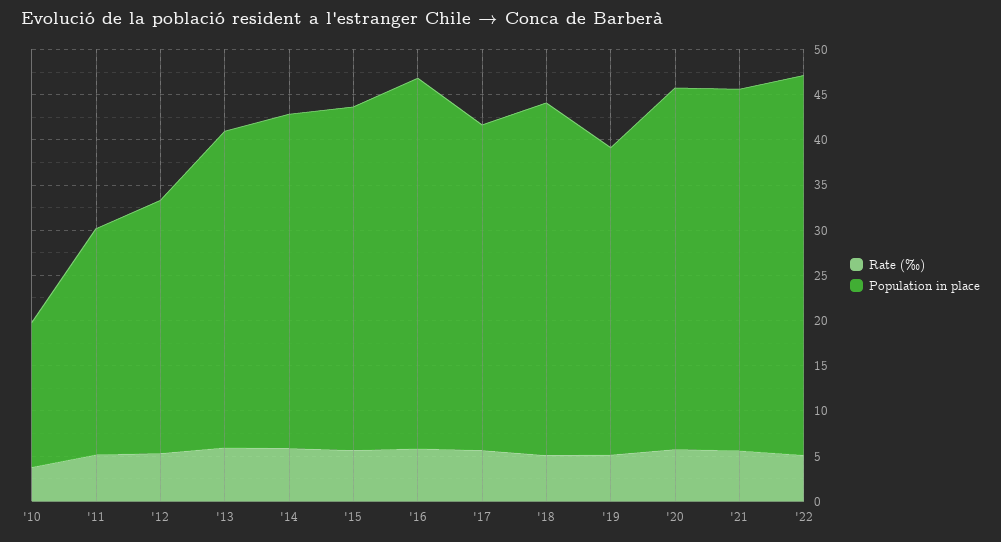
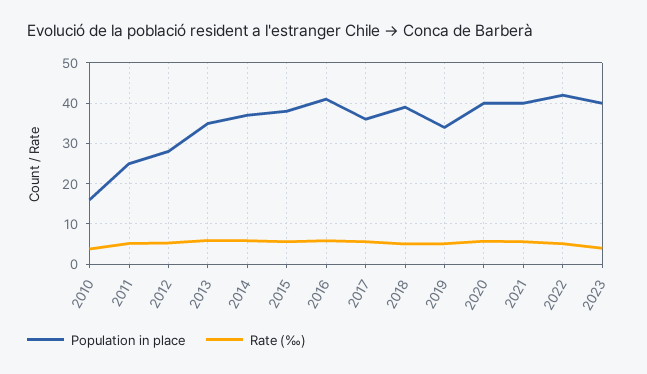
Population in place, 2023: none -> 40
Rate (‰), 2023: none -> 4

